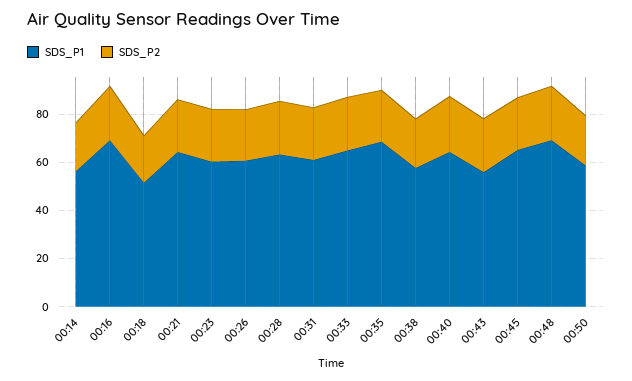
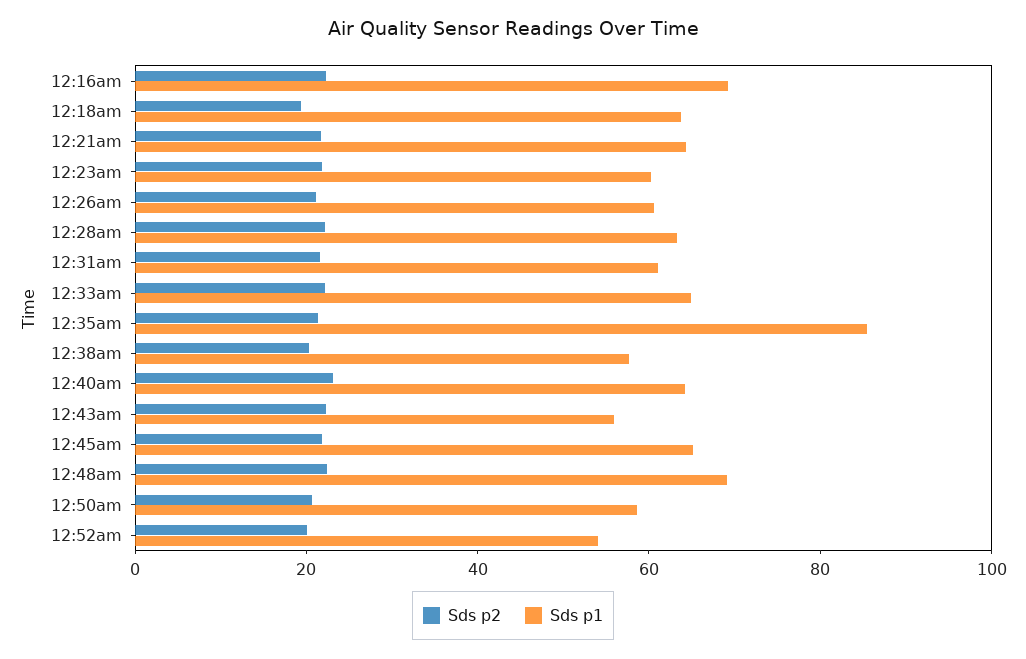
SDS_P1, 00:14: 55 -> none
SDS_P2, 00:14: 20 -> none
SDS_P1, 00:18: 50 -> 65
SDS_P1, 00:35: 70 -> 85
SDS_P2, 12:52am: none -> 20
SDS_P1, 12:52am: none -> 55

